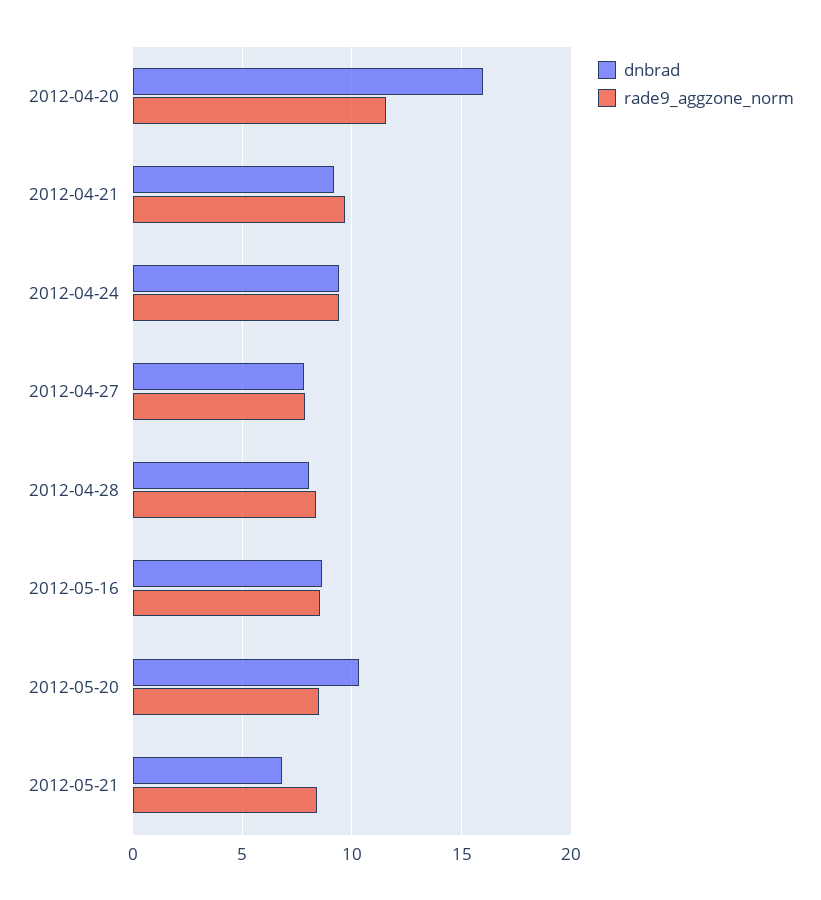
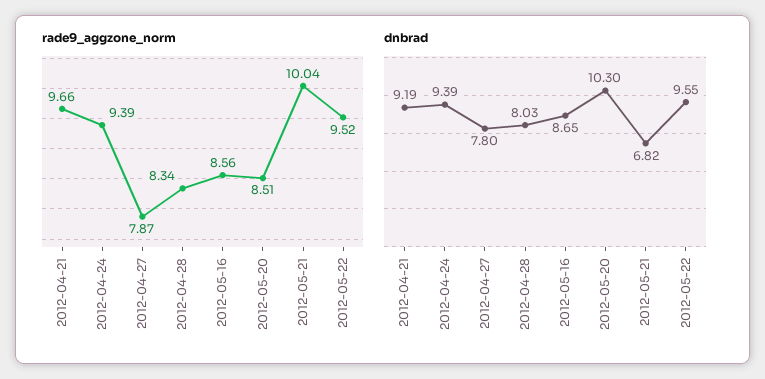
dnbrad, 2012-04-20: 16 -> none
rade9_aggzone_norm, 2012-04-20: 11.5 -> none
rade9_aggzone_norm, 2012-05-21: 8.5 -> 10.04
rade9_aggzone_norm, 2012-05-22: none -> 9.52
dnbrad, 2012-05-22: none -> 9.55

